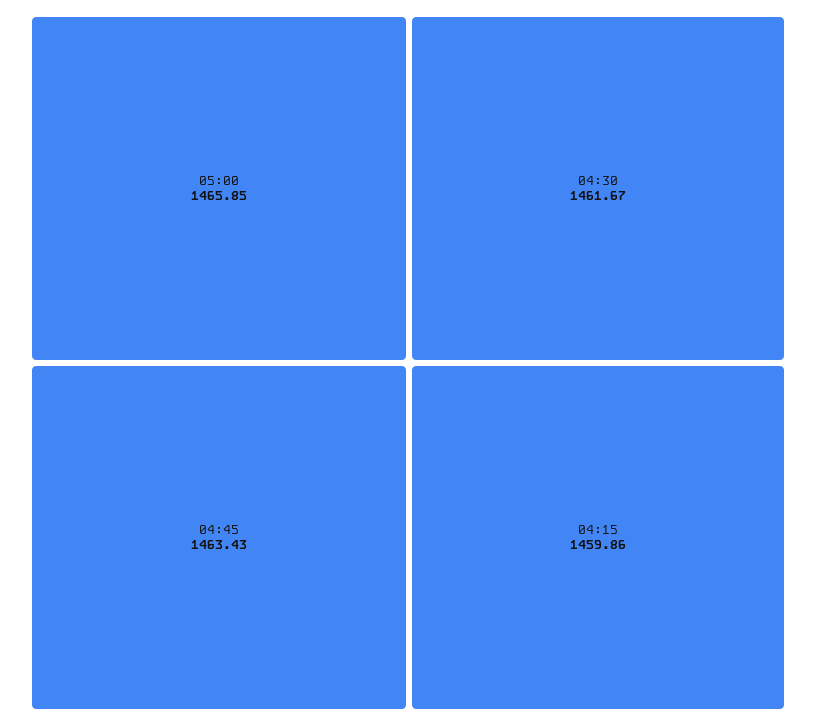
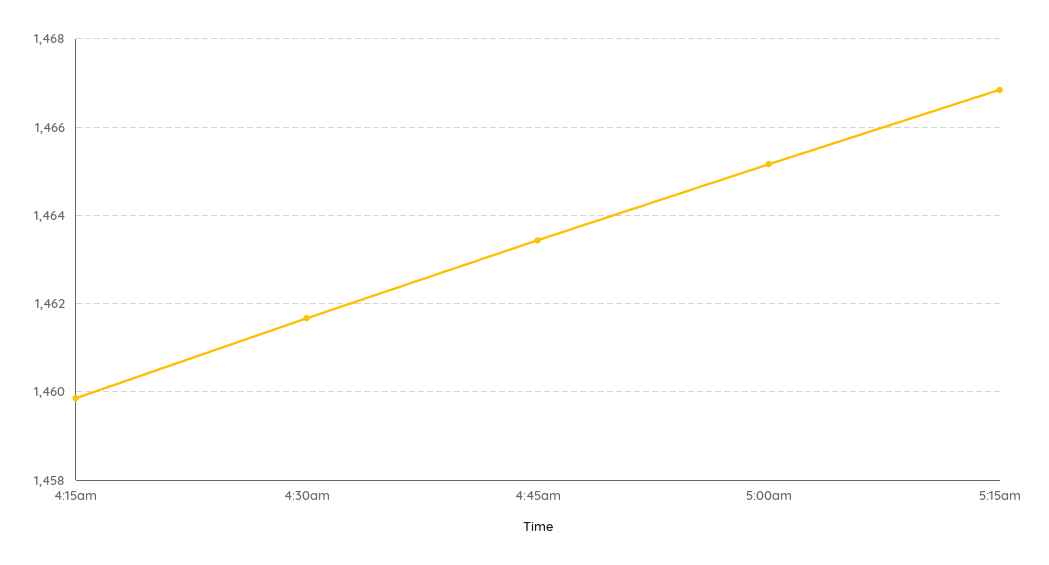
05:00: 1465.85 -> 1465.2
5:15am: none -> 1466.8

